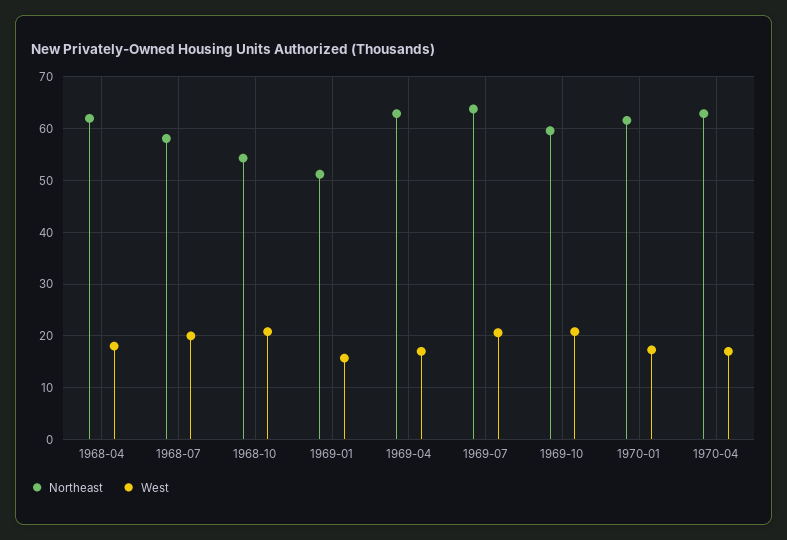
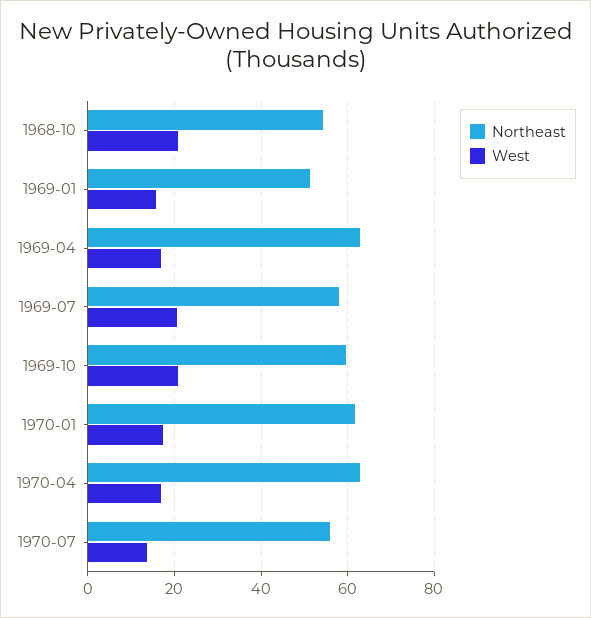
Northeast, 1968-04: 62 -> none
West, 1968-04: 18 -> none
Northeast, 1968-07: 58 -> none
West, 1968-07: 20 -> none
Northeast, 1969-07: 64 -> 58
Northeast, 1970-07: none -> 56
West, 1970-07: none -> 14

